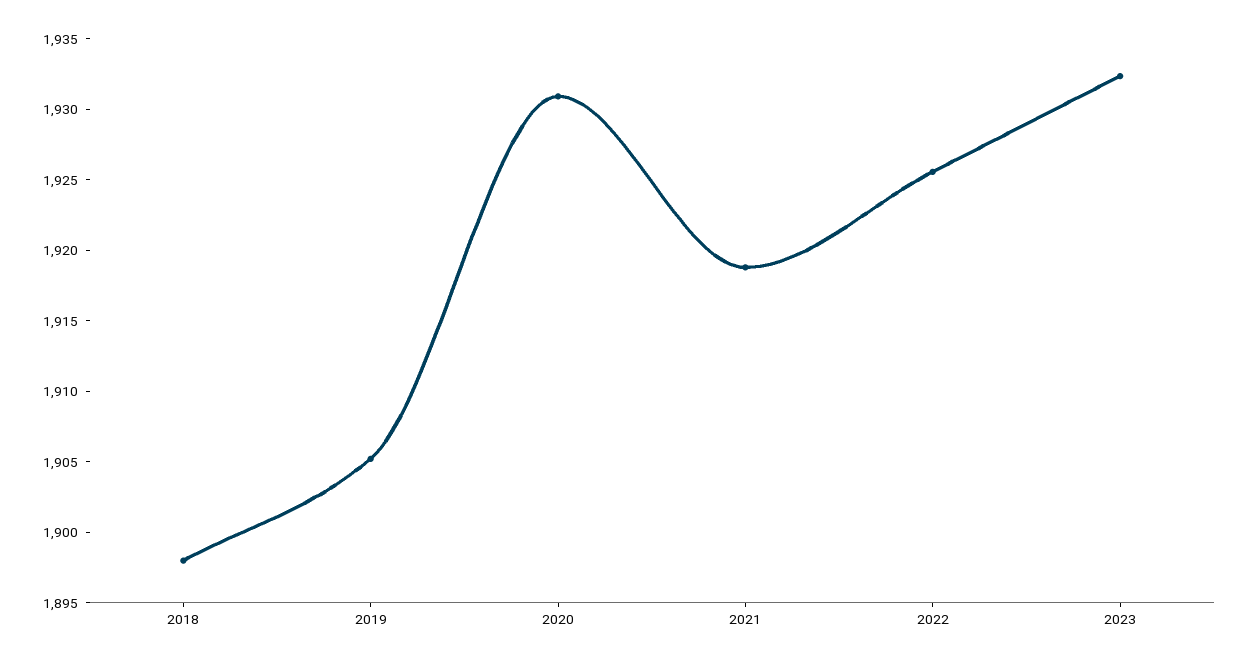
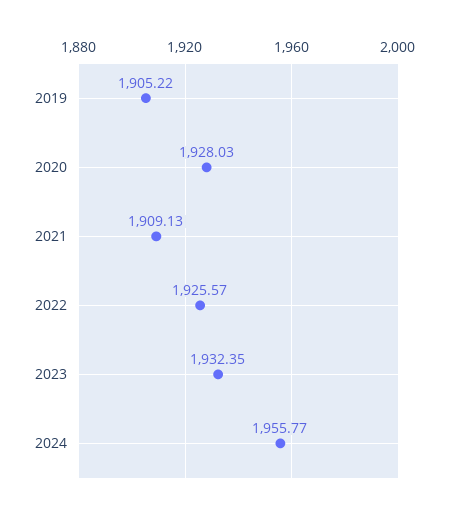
2018: 1898 -> none
2020: 1931 -> 1928.03
2021: 1919 -> 1909.13
2024: none -> 1955.77

